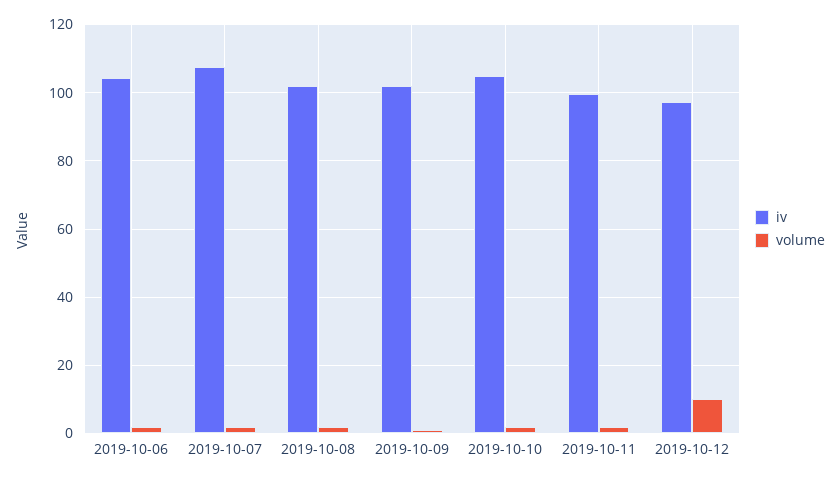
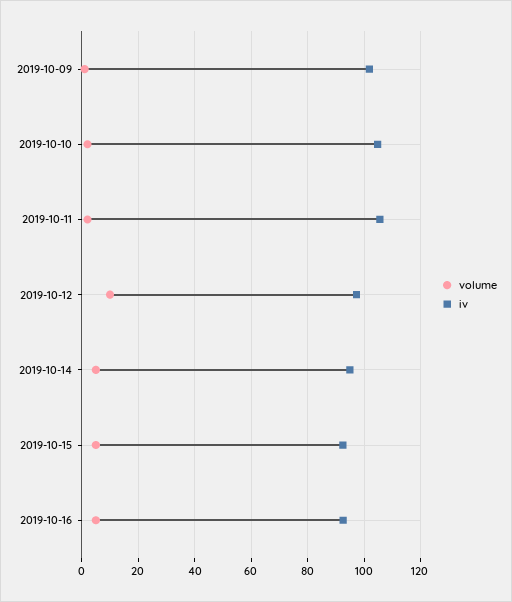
iv, 2019-10-06: 104 -> none
volume, 2019-10-06: 2 -> none
iv, 2019-10-07: 108 -> none
volume, 2019-10-07: 2 -> none
iv, 2019-10-08: 102 -> none
volume, 2019-10-08: 2 -> none
iv, 2019-10-11: 100 -> 105
volume, 2019-10-14: none -> 5
iv, 2019-10-14: none -> 95
volume, 2019-10-15: none -> 5
iv, 2019-10-15: none -> 92.5
volume, 2019-10-16: none -> 5
iv, 2019-10-16: none -> 92.5

